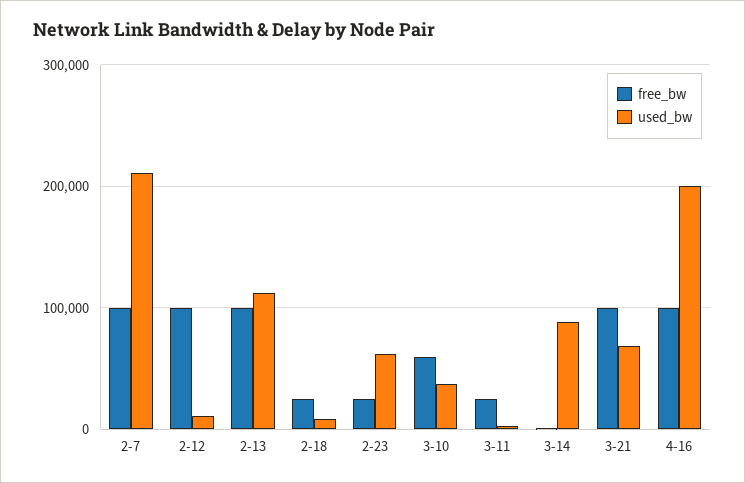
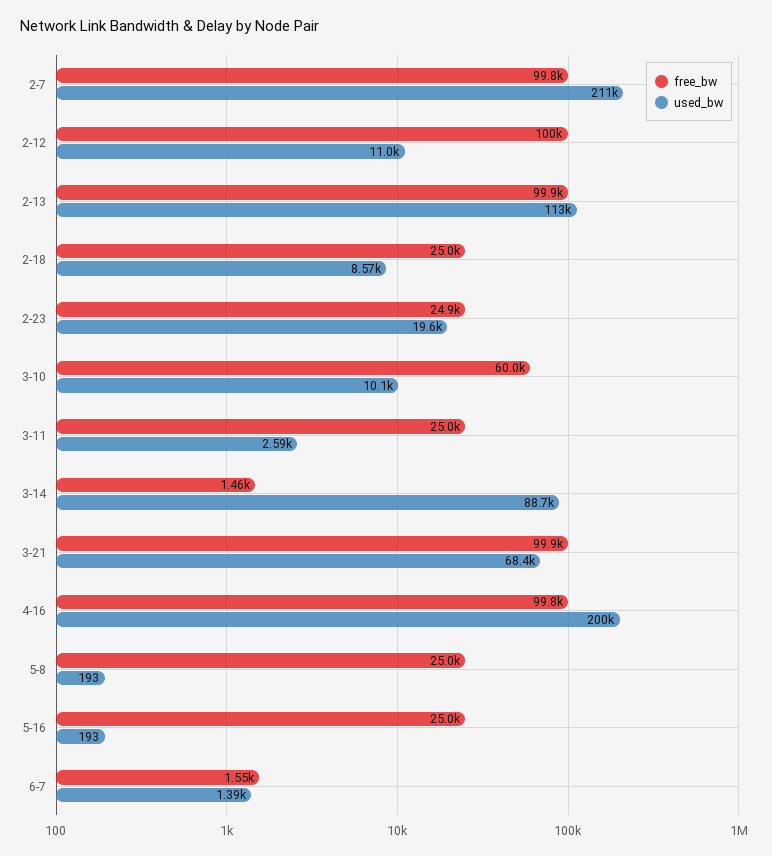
used_bw, 2-23: 60000 -> 19600
used_bw, 3-10: 40000 -> 10100
free_bw, 5-8: none -> 25000
used_bw, 5-8: none -> 193
free_bw, 5-16: none -> 25000
used_bw, 5-16: none -> 193
free_bw, 6-7: none -> 1550
used_bw, 6-7: none -> 1390

